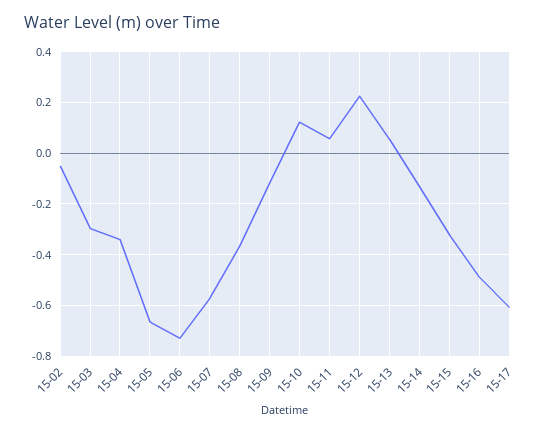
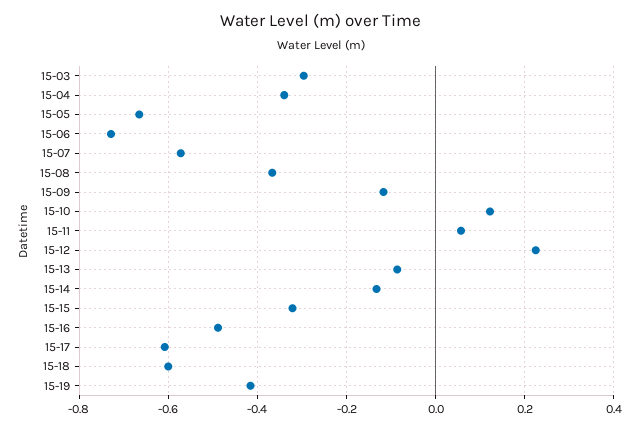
15-02: -0.05 -> none
15-13: 0.05 -> -0.08
15-18: none -> -0.6
15-19: none -> -0.42

